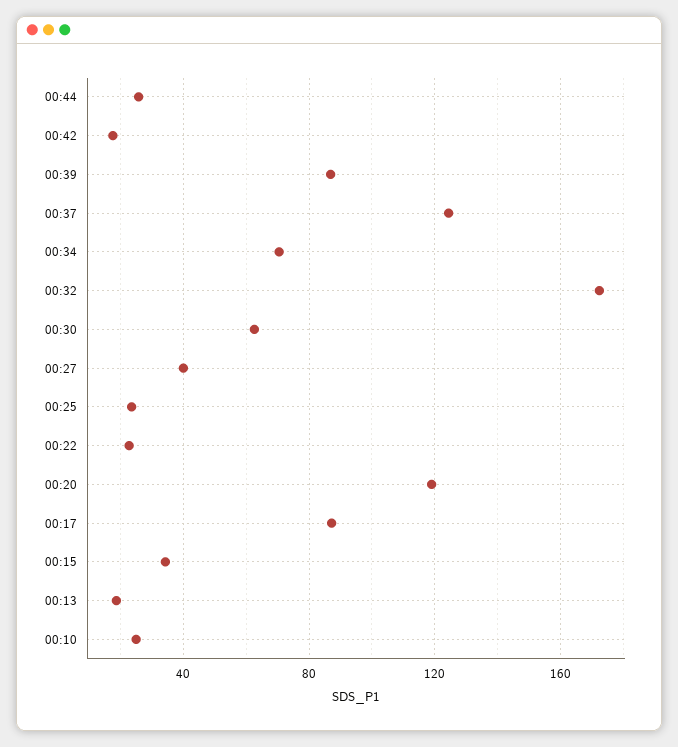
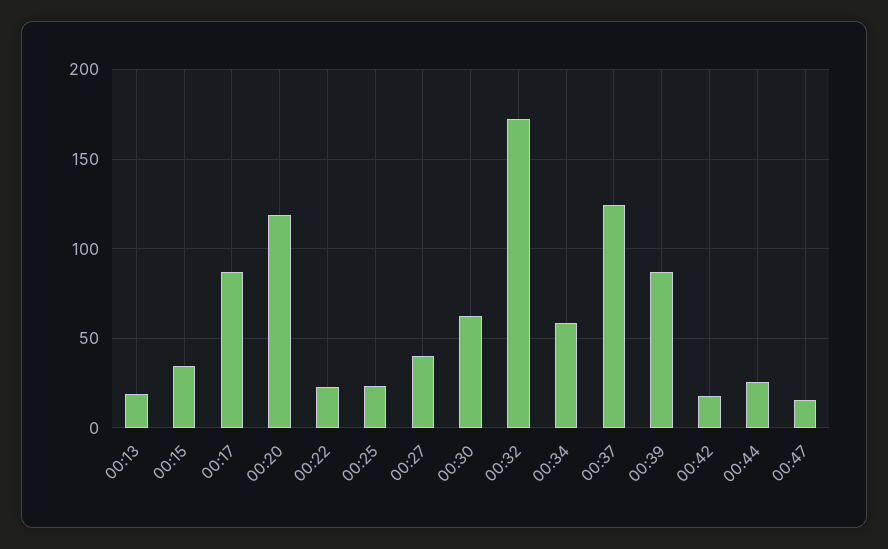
00:34: 70 -> 60
00:10: 25 -> none
00:47: none -> 15

